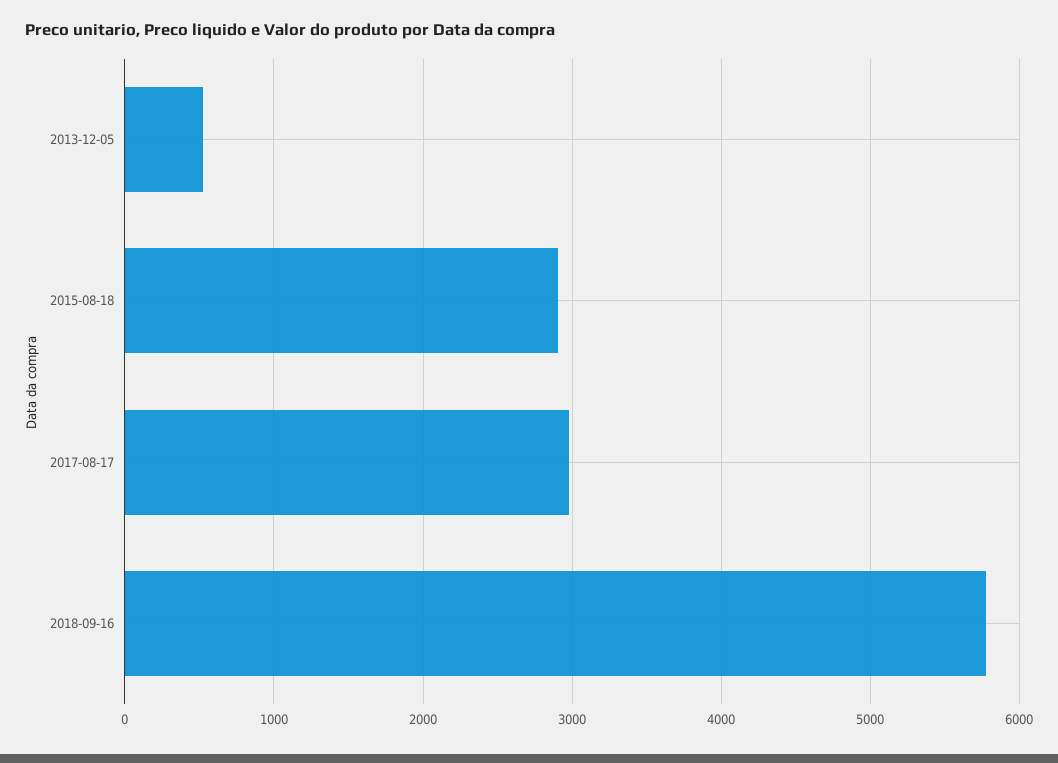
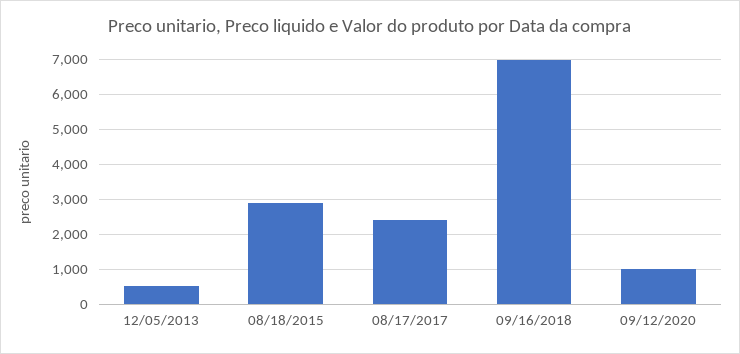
2017-08-17: 3000 -> 2400
2018-09-16: 5800 -> 7000
09/12/2020: none -> 1000

